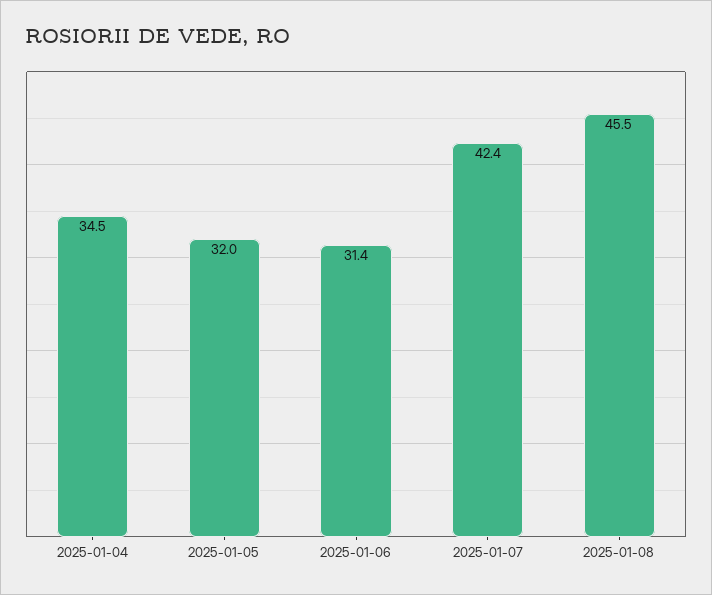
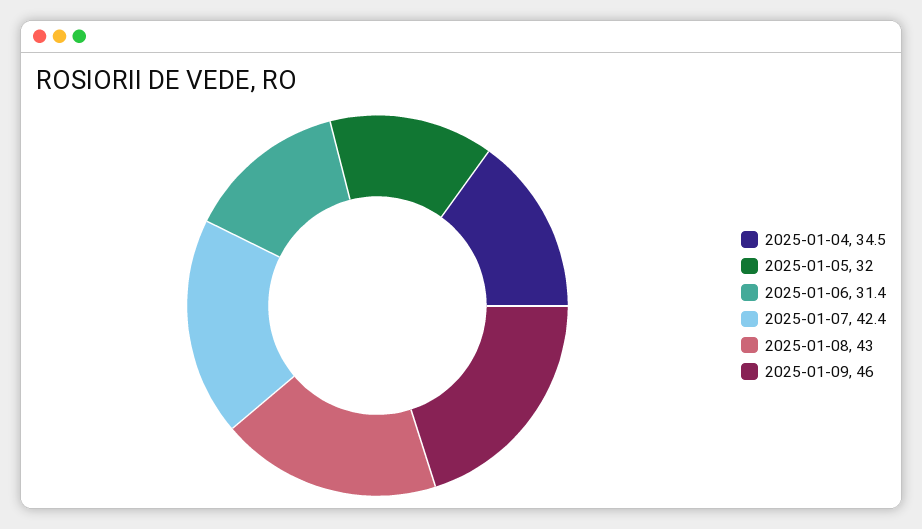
2025-01-08: 45.5 -> 43
2025-01-09: none -> 46

